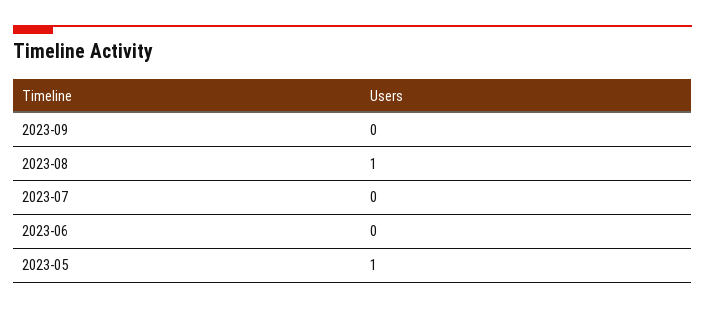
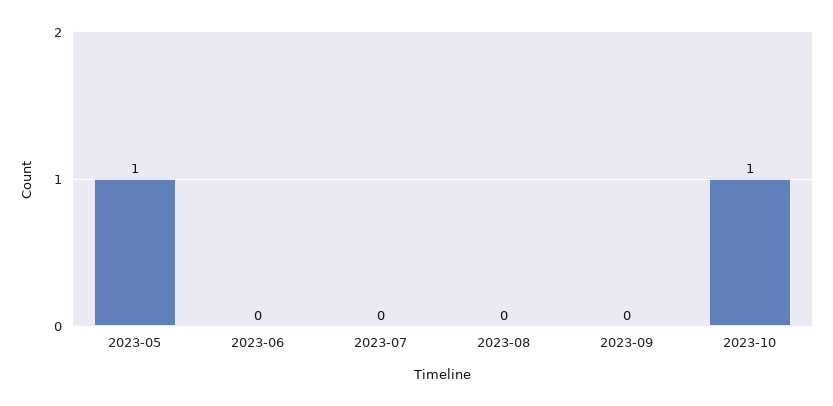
2023-08: 1 -> 0
2023-10: none -> 1

